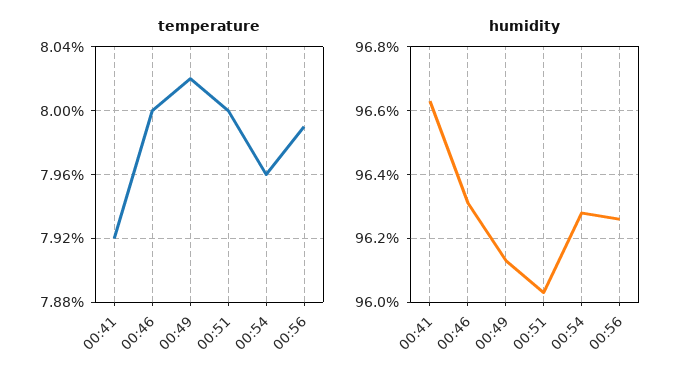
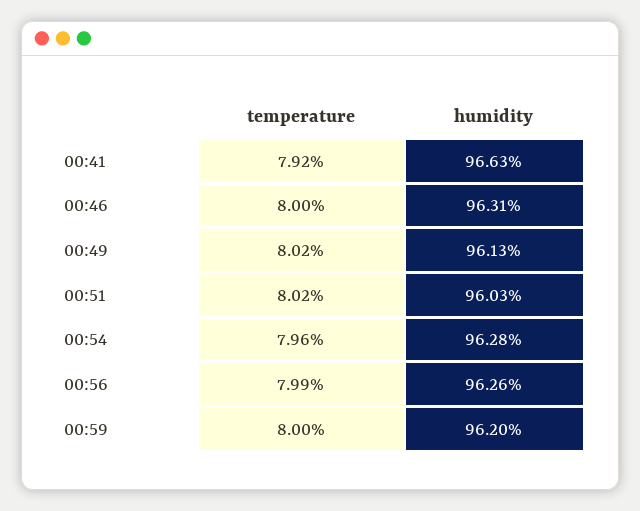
temperature, 00:51: 8 -> 8.02
temperature, 00:59: none -> 8
humidity, 00:59: none -> 96.2

